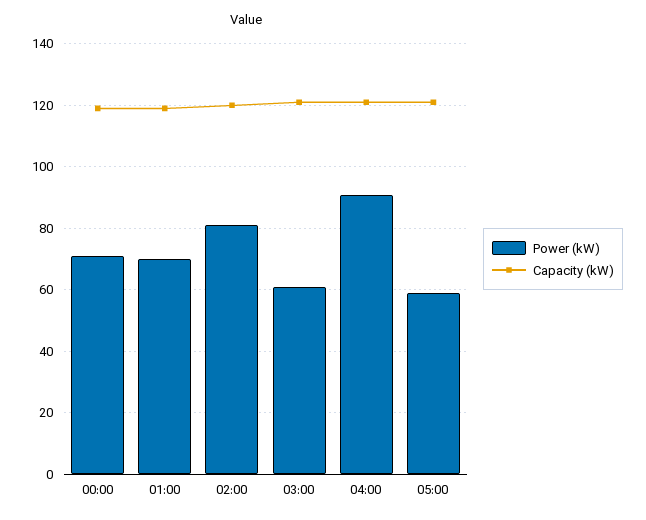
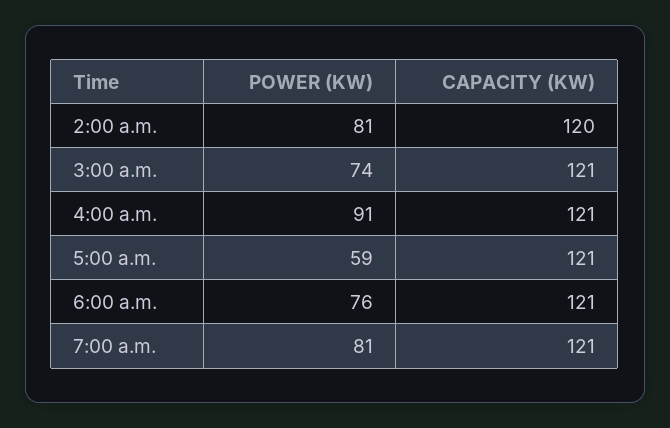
Power (kW), 00:00: 70 -> none
Capacity (kW), 00:00: 120 -> none
Power (kW), 01:00: 70 -> none
Capacity (kW), 01:00: 120 -> none
Power (kW), 03:00: 60 -> 74
Power (kW), 6:00 a.m.: none -> 76
Capacity (kW), 6:00 a.m.: none -> 121
Power (kW), 7:00 a.m.: none -> 81
Capacity (kW), 7:00 a.m.: none -> 121

